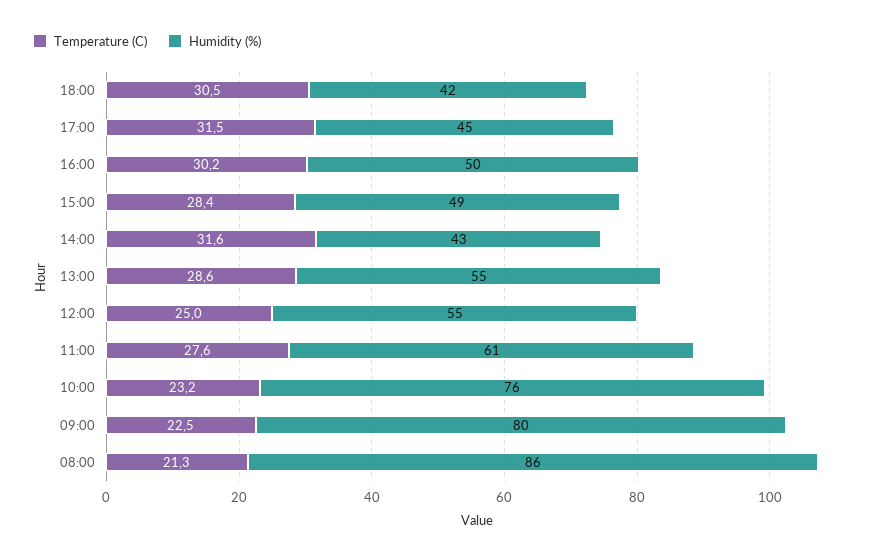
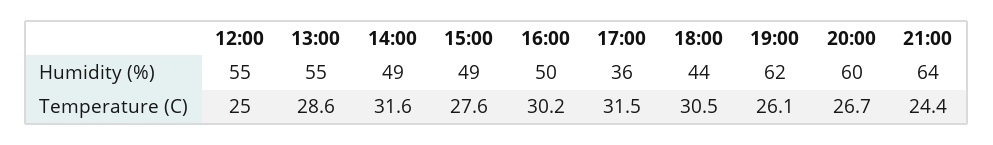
Humidity (%), 18:00: 42 -> 44
Humidity (%), 17:00: 45 -> 36
Temperature (C), 15:00: 28.4 -> 27.6
Humidity (%), 14:00: 43 -> 49
Temperature (C), 11:00: 27.6 -> none
Humidity (%), 11:00: 61 -> none
Temperature (C), 10:00: 23.2 -> none
Humidity (%), 10:00: 76 -> none
Temperature (C), 09:00: 22.5 -> none
Humidity (%), 09:00: 80 -> none
Temperature (C), 08:00: 21.3 -> none
Humidity (%), 08:00: 86 -> none
Humidity (%), 19:00: none -> 62
Humidity (%), 20:00: none -> 60
Humidity (%), 21:00: none -> 64
Temperature (C), 19:00: none -> 26.1
Temperature (C), 20:00: none -> 26.7
Temperature (C), 21:00: none -> 24.4

